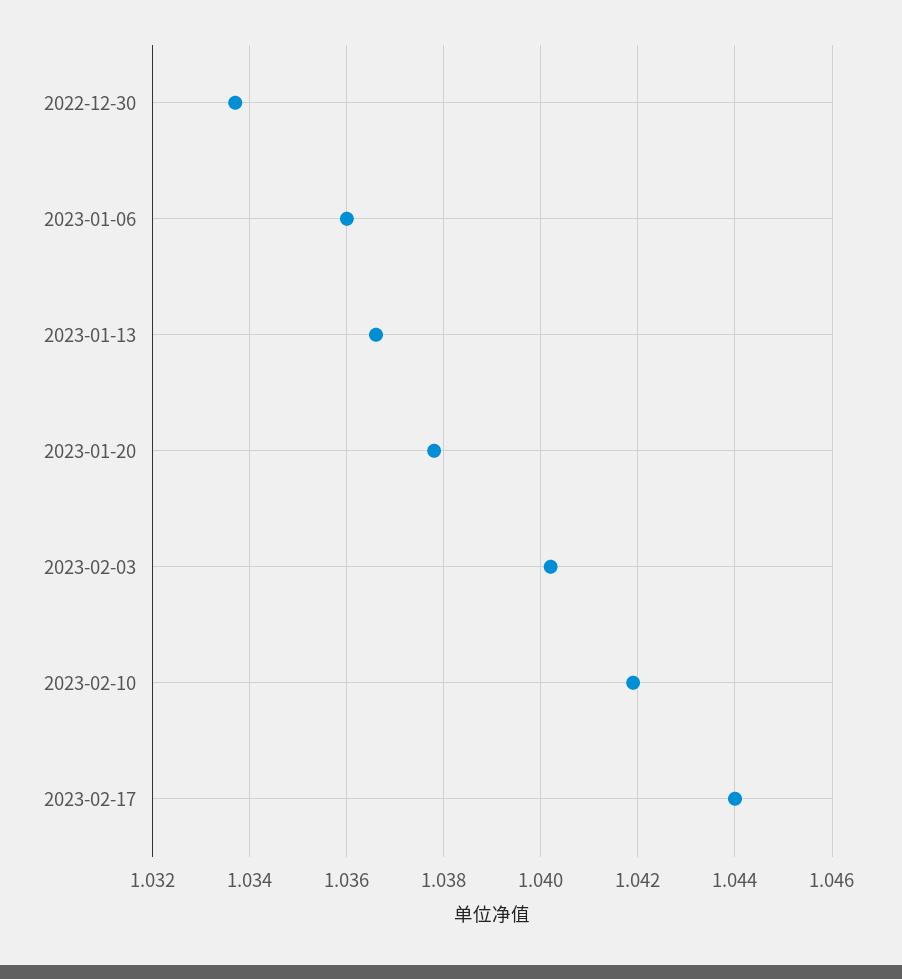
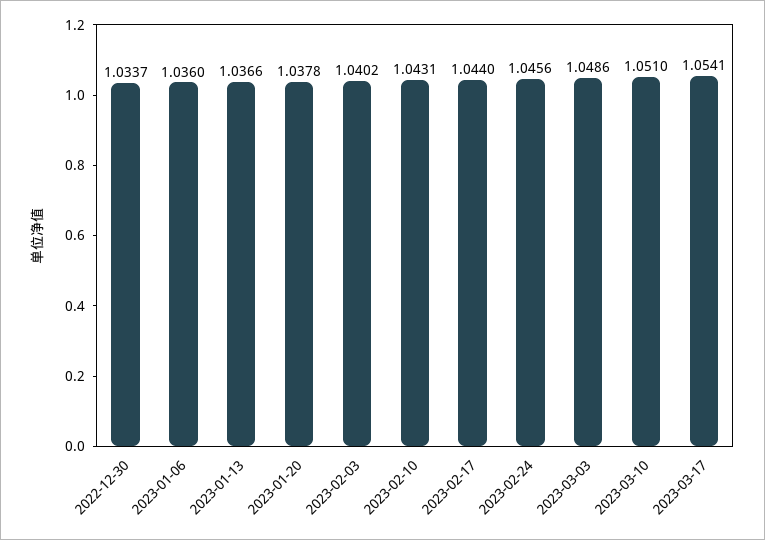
2023-02-10: 1.042 -> 1.0431
2023-02-24: none -> 1.0456
2023-03-03: none -> 1.0486
2023-03-10: none -> 1.051
2023-03-17: none -> 1.0541

